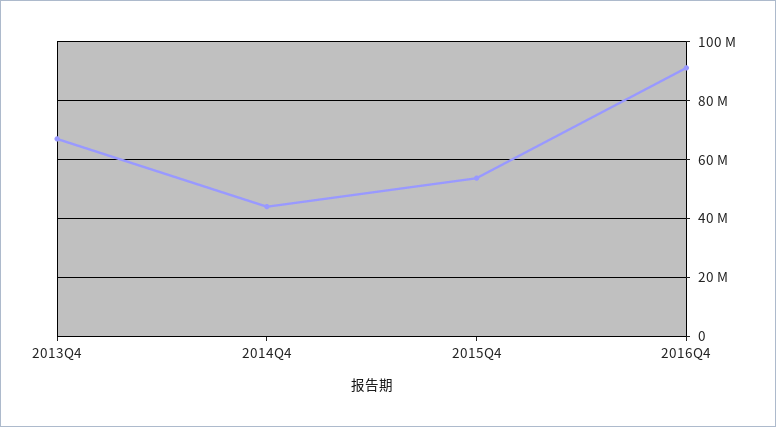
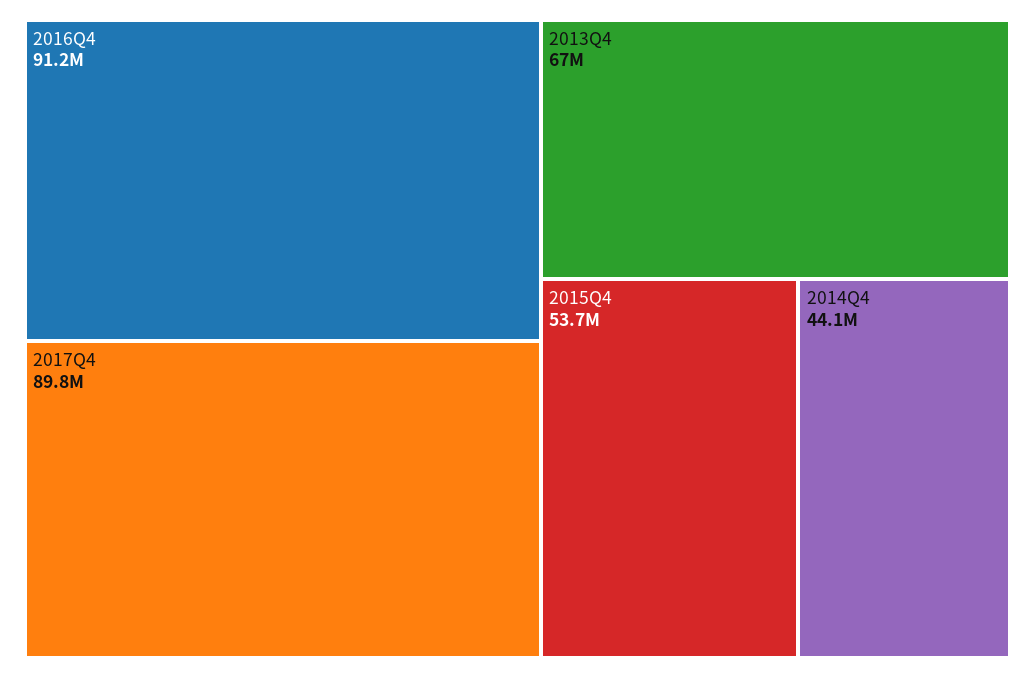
2017Q4: none -> 89800000

